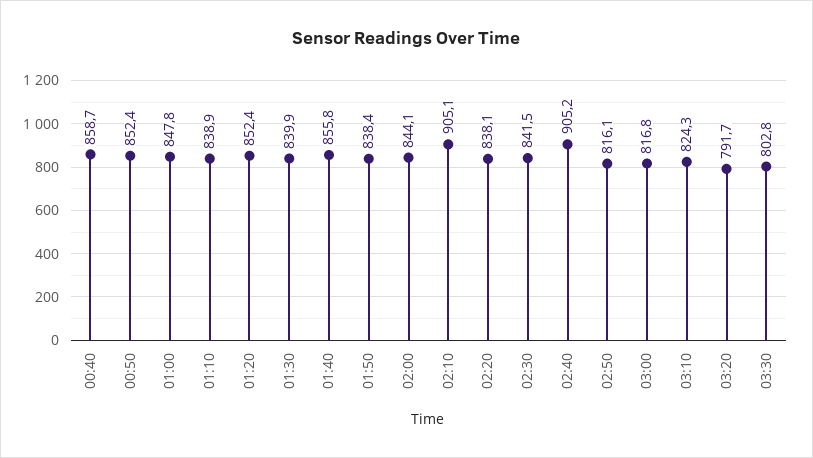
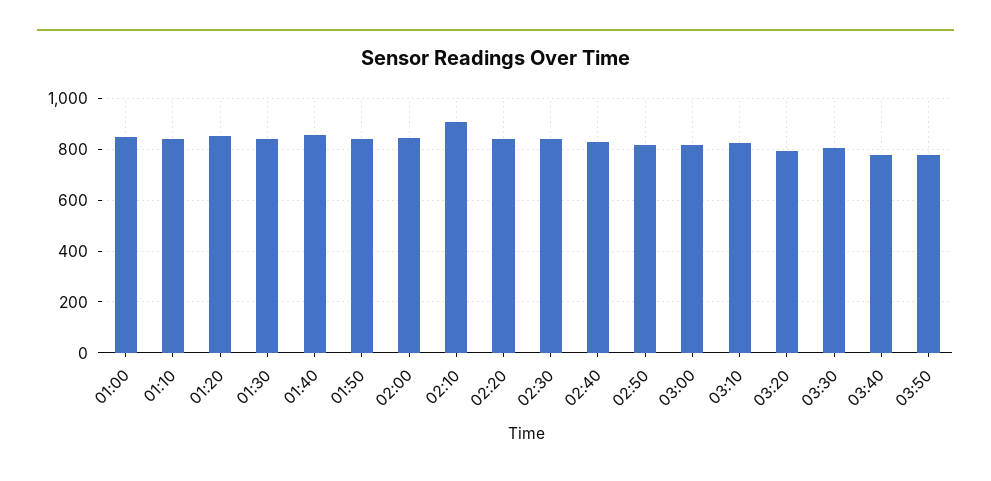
00:40: 858.7 -> none
00:50: 852.4 -> none
02:40: 905.2 -> 825
03:40: none -> 775
03:50: none -> 775

